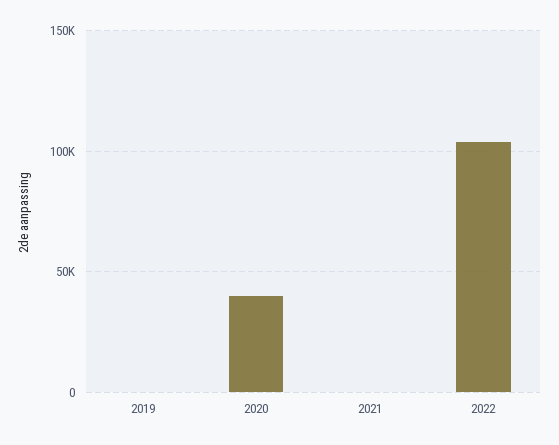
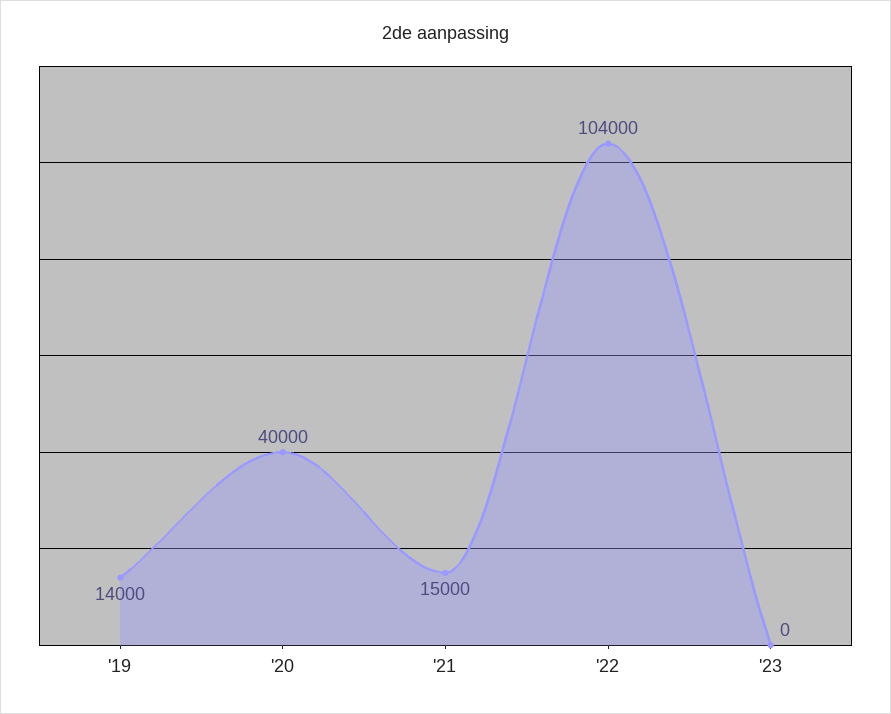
2019: 0 -> 14000
2021: 0 -> 15000
'23: none -> 0

